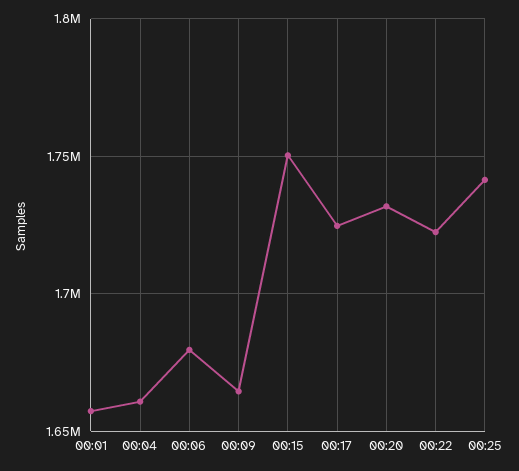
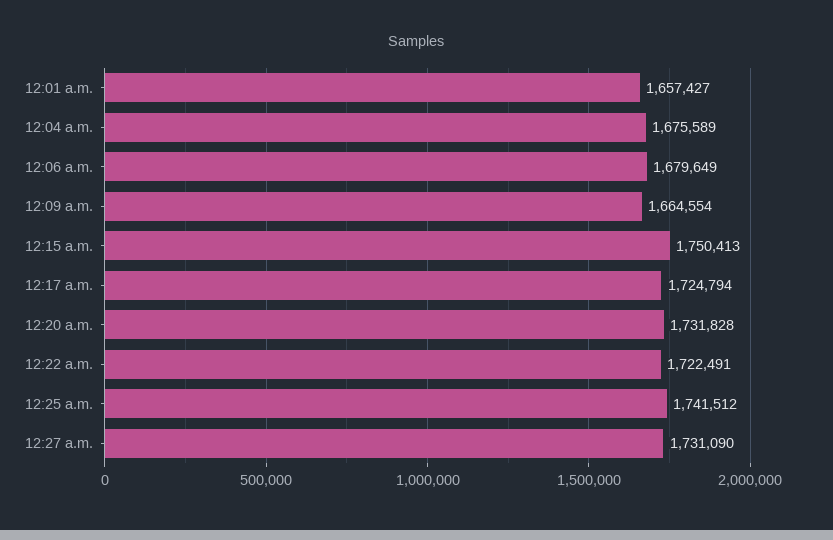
00:04: 1660000 -> 1675589
12:27 a.m.: none -> 1731090

